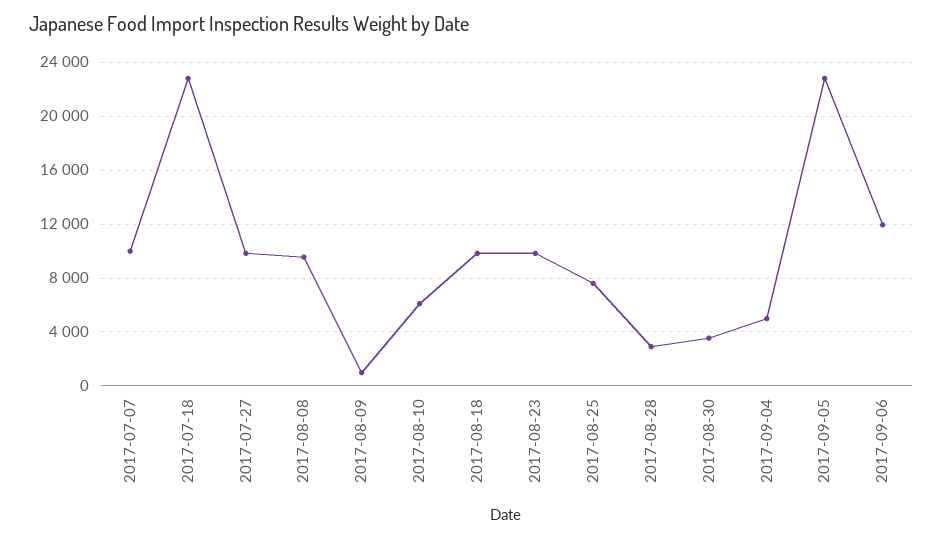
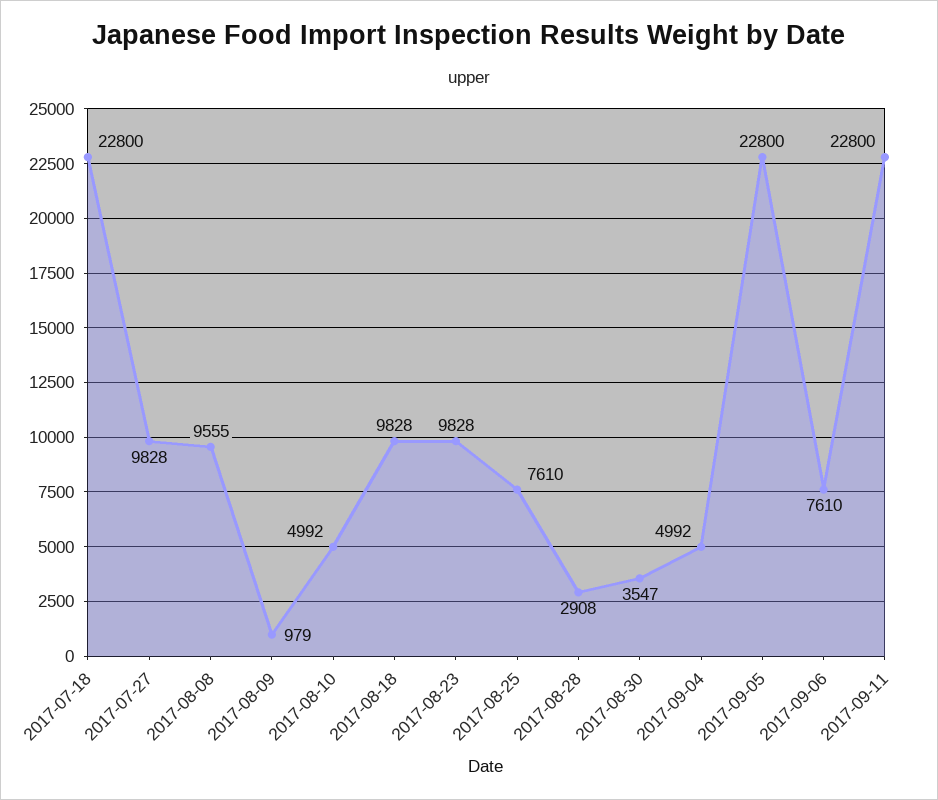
2017-07-07: 10000 -> none
2017-08-10: 6000 -> 4992
2017-09-06: 12000 -> 7610
2017-09-11: none -> 22800

